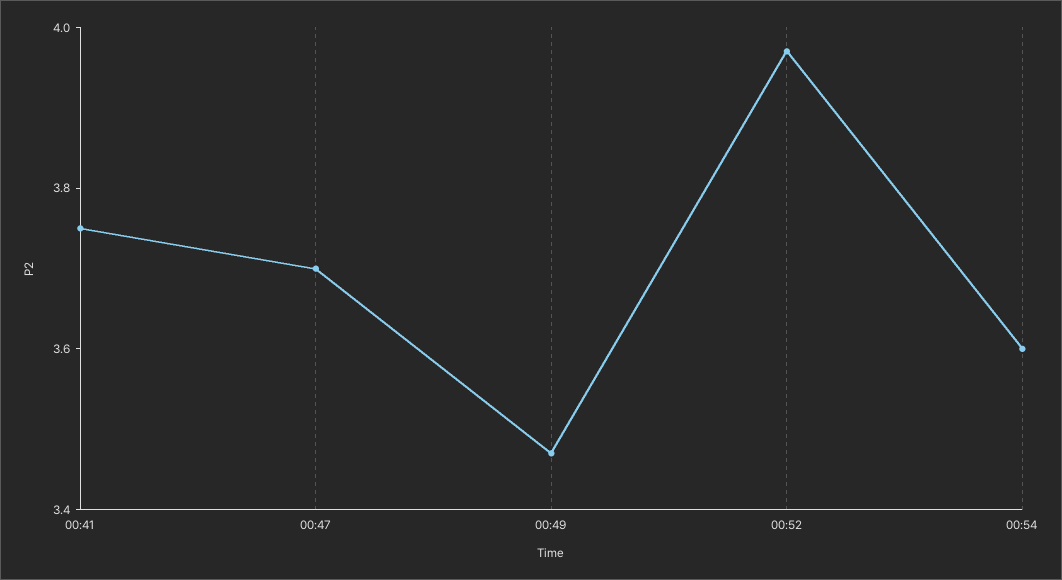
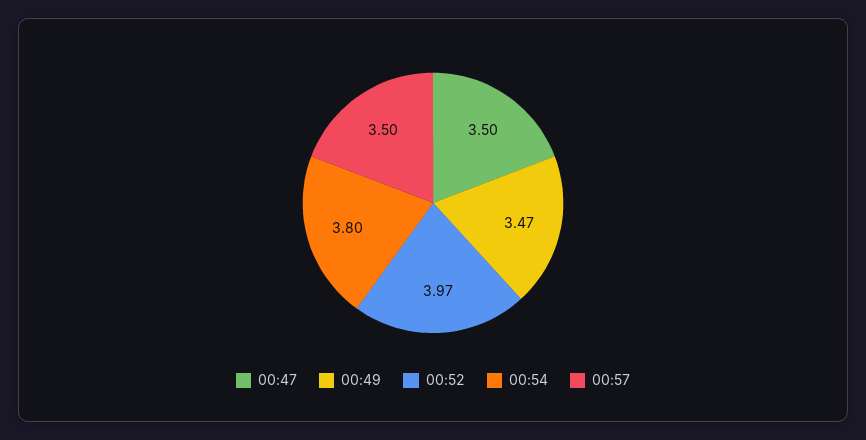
00:41: 3.75 -> none
00:47: 3.7 -> 3.5
00:54: 3.6 -> 3.8
00:57: none -> 3.5

